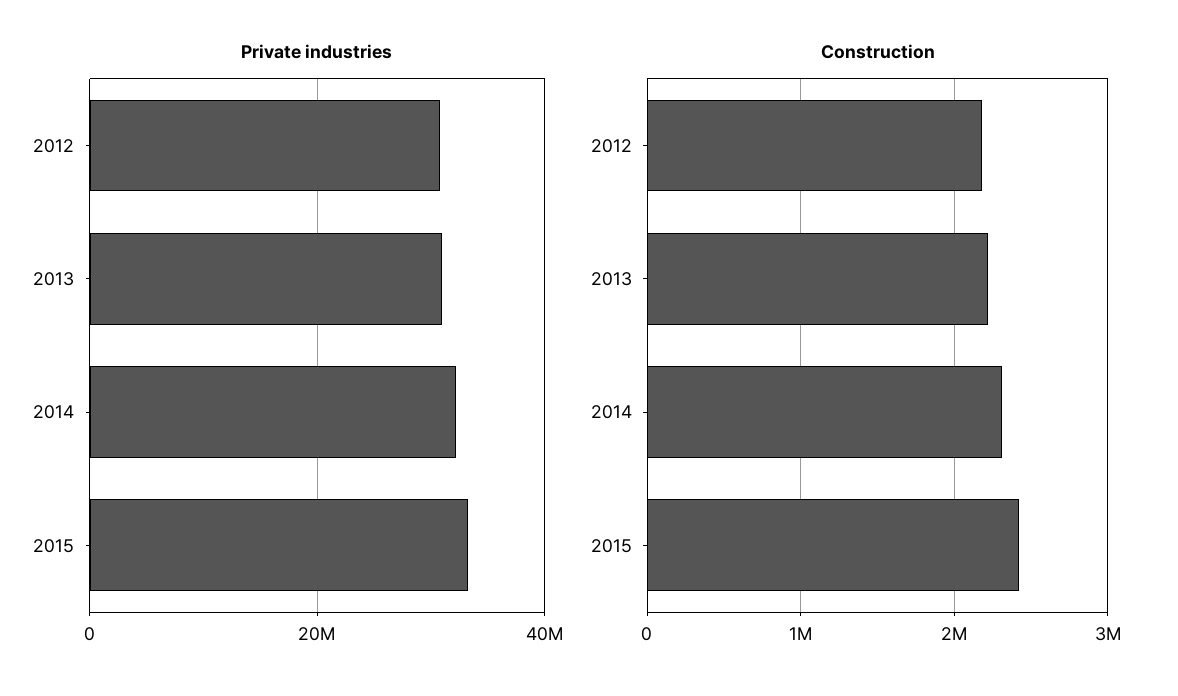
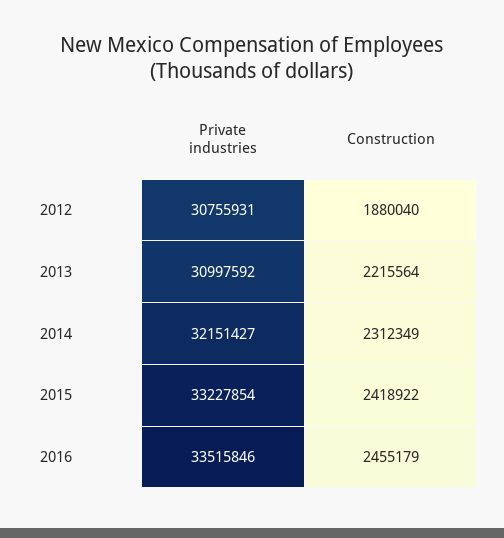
Construction, 2012: 2200000 -> 1880040
Private industries, 2016: none -> 33515846
Construction, 2016: none -> 2455179

